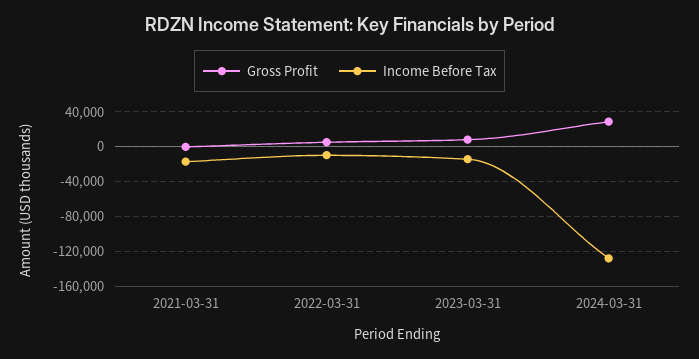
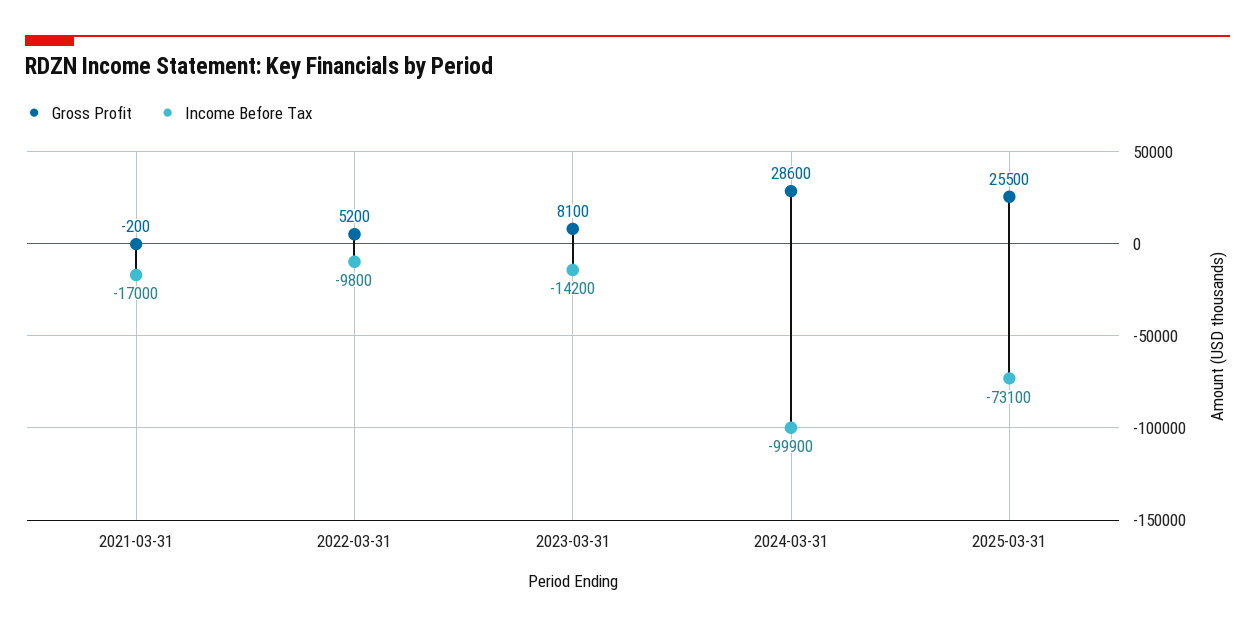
Income Before Tax, 2024-03-31: -130000 -> -99900
Gross Profit, 2025-03-31: none -> 25500
Income Before Tax, 2025-03-31: none -> -73100

